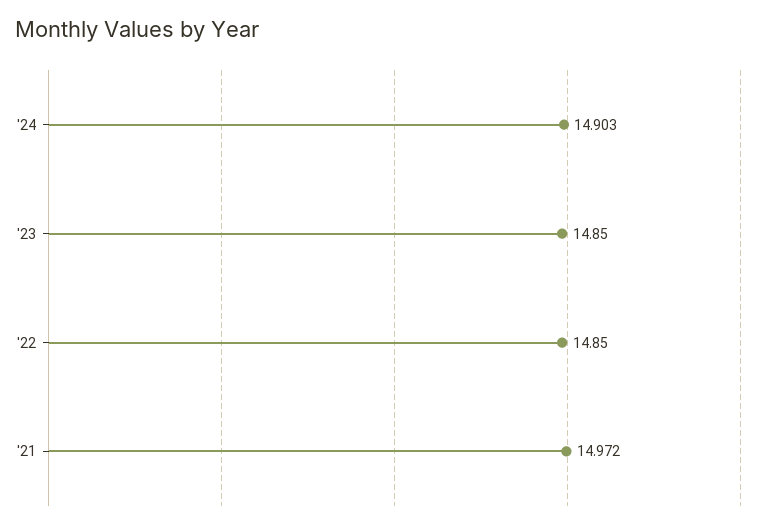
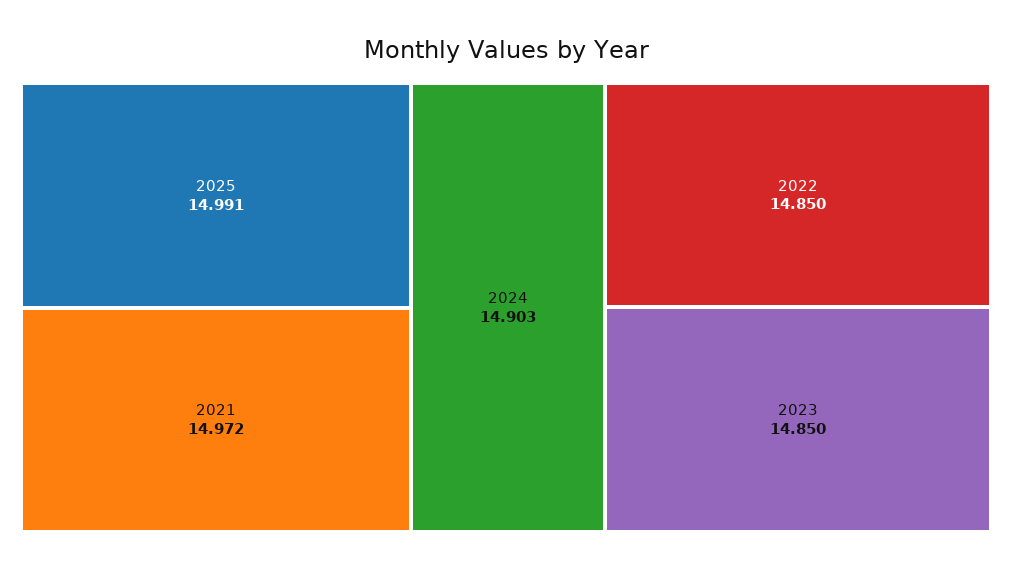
2025: none -> 14.991

